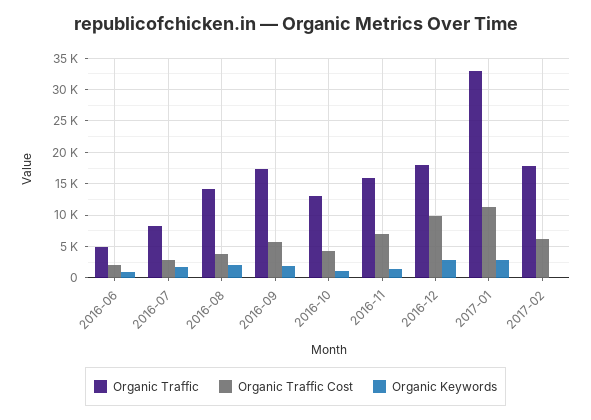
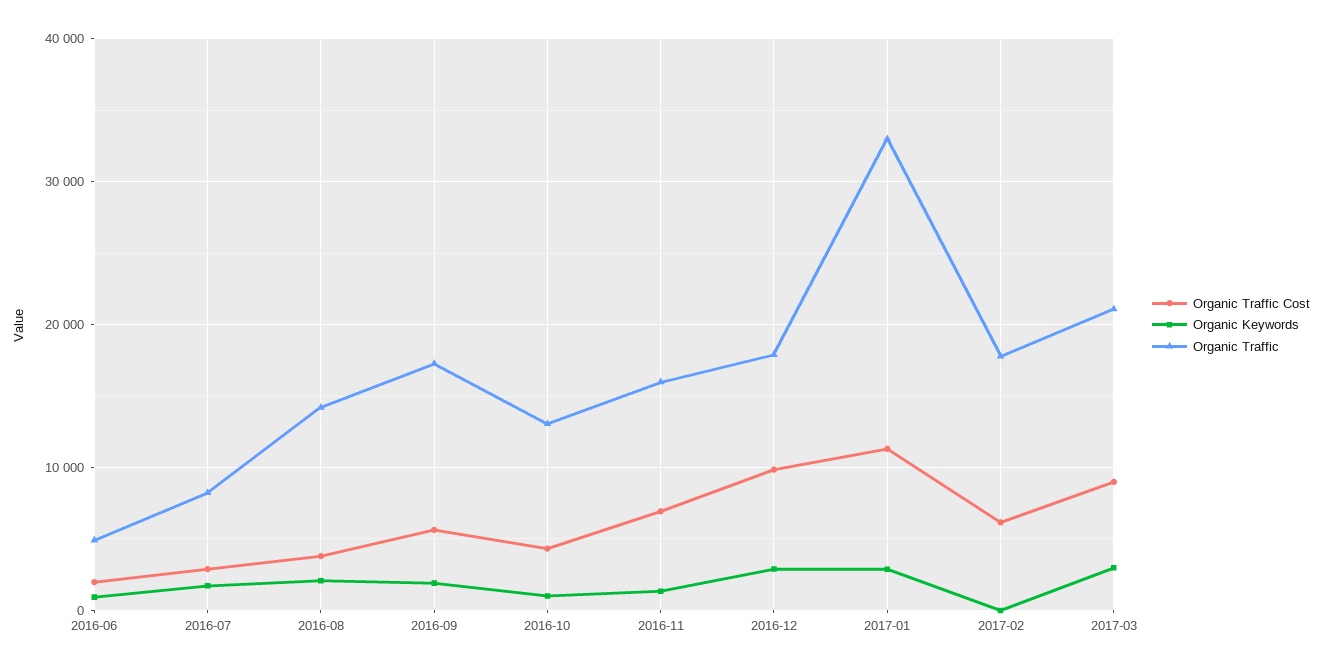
Organic Traffic Cost, 2017-03: none -> 9000
Organic Keywords, 2017-03: none -> 3000
Organic Traffic, 2017-03: none -> 21000

